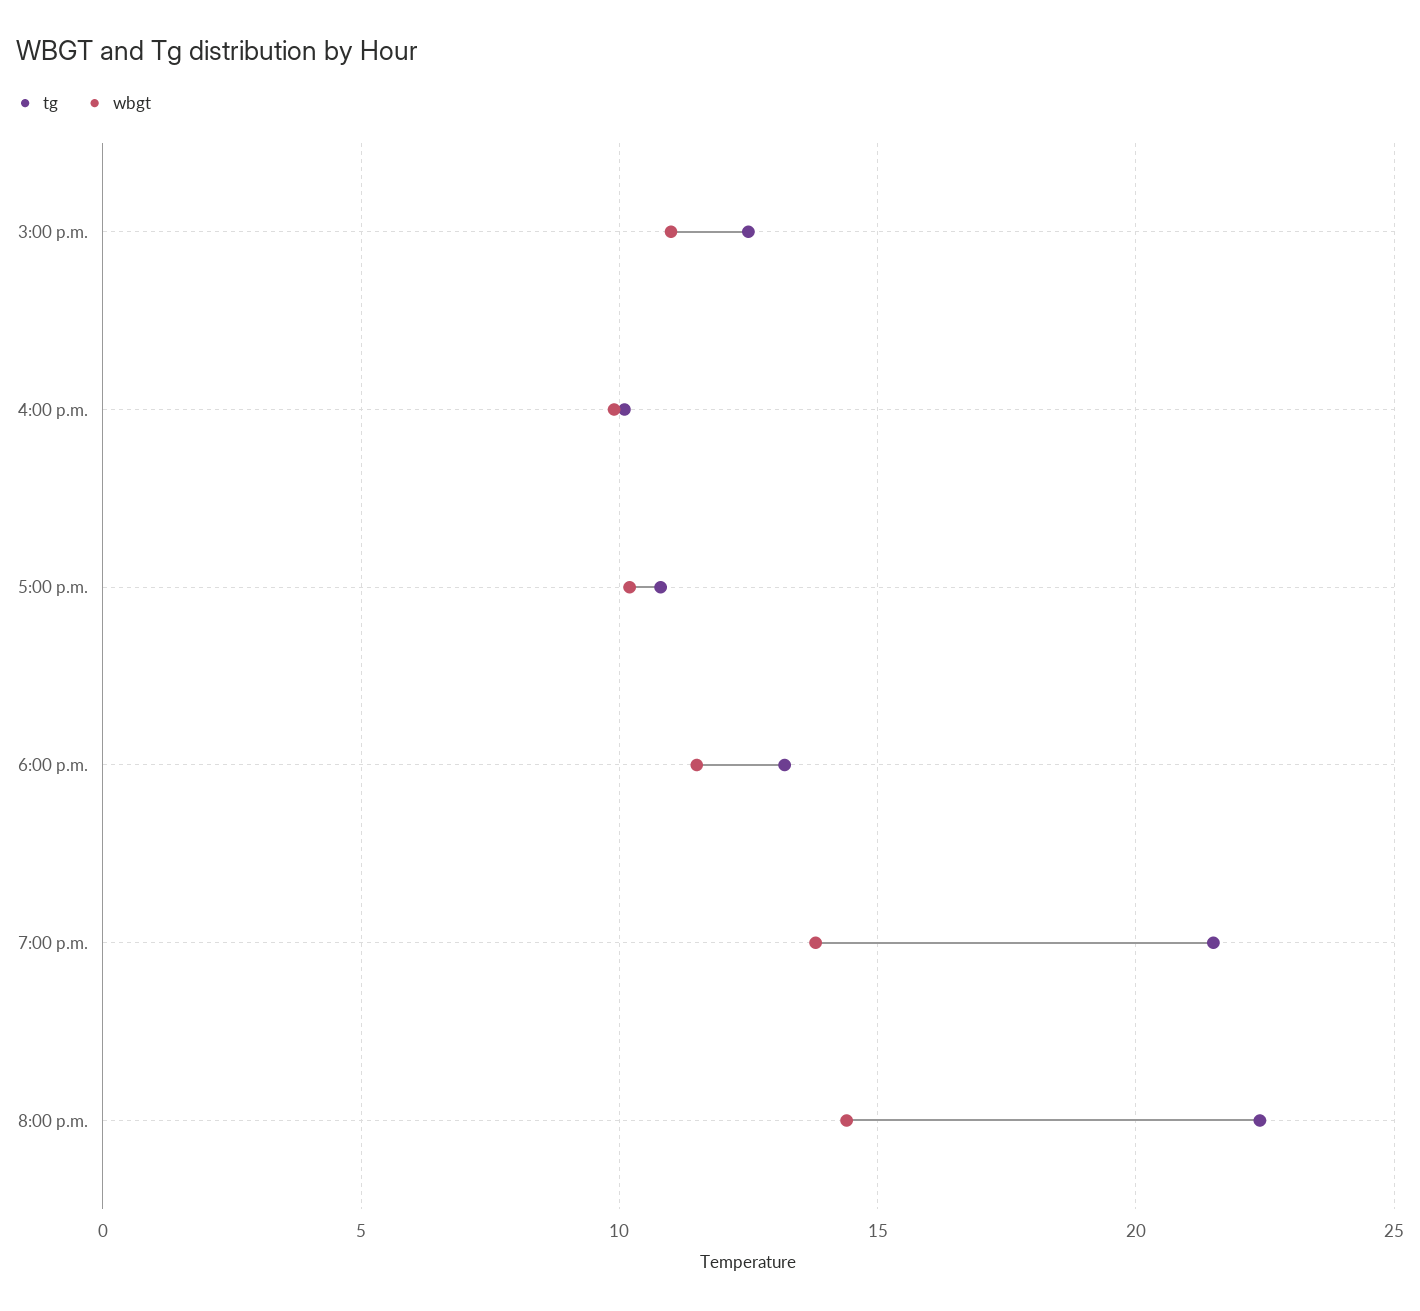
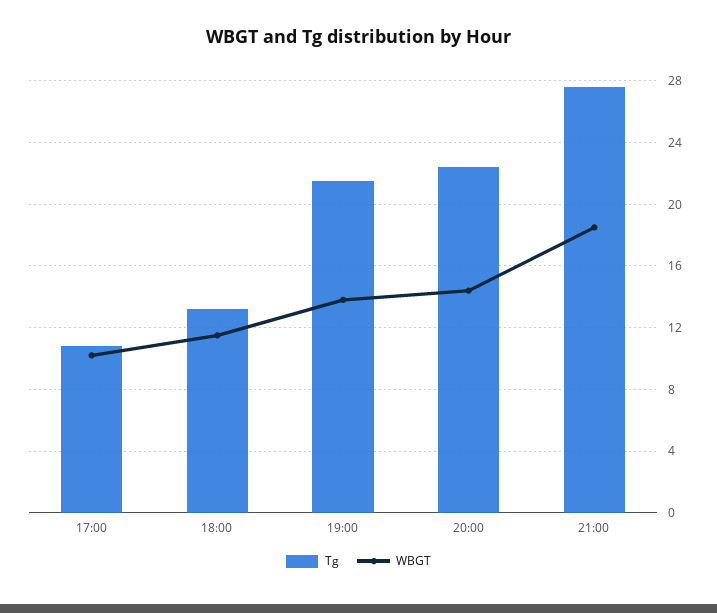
tg, 3:00 p.m.: 12.5 -> none
wbgt, 3:00 p.m.: 11 -> none
tg, 4:00 p.m.: 10 -> none
wbgt, 4:00 p.m.: 10 -> none
tg, 21:00: none -> 27.5
wbgt, 21:00: none -> 18.5

